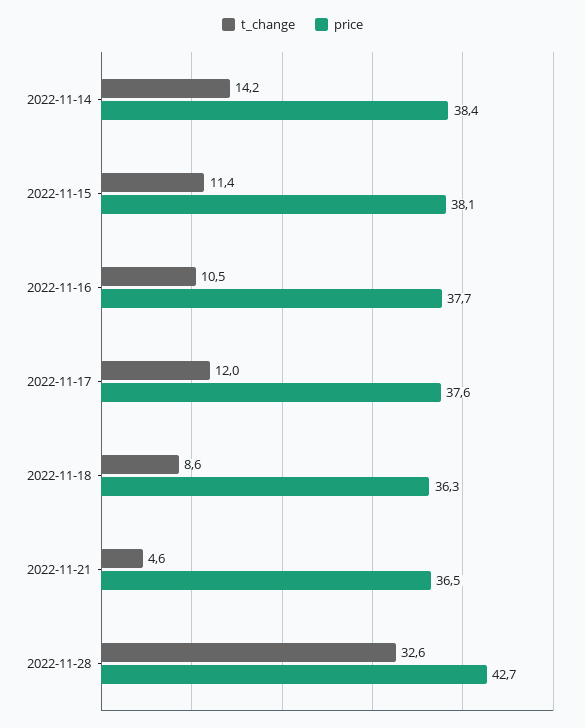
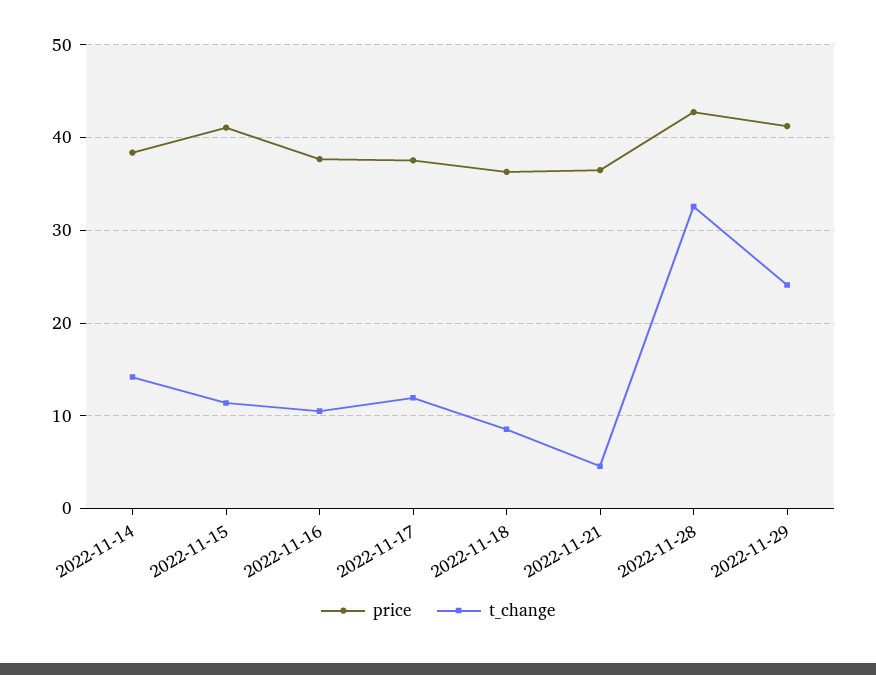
price, 2022-11-15: 38.1 -> 41
price, 2022-11-29: none -> 41
t_change, 2022-11-29: none -> 24

